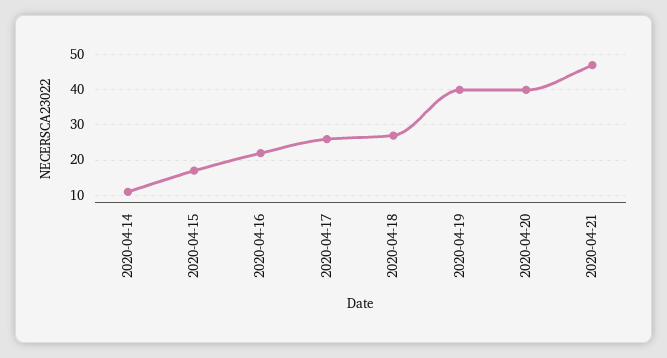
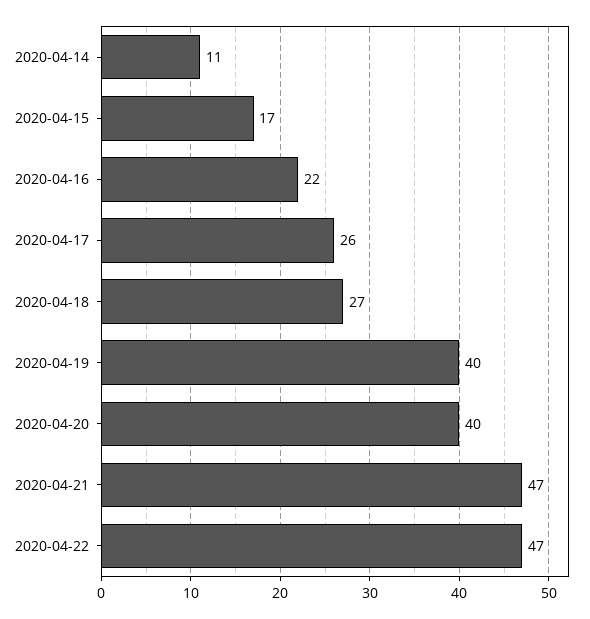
2020-04-22: none -> 47

